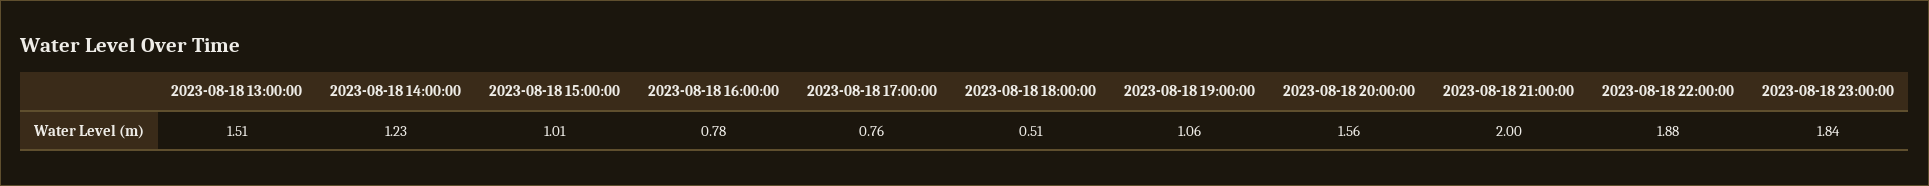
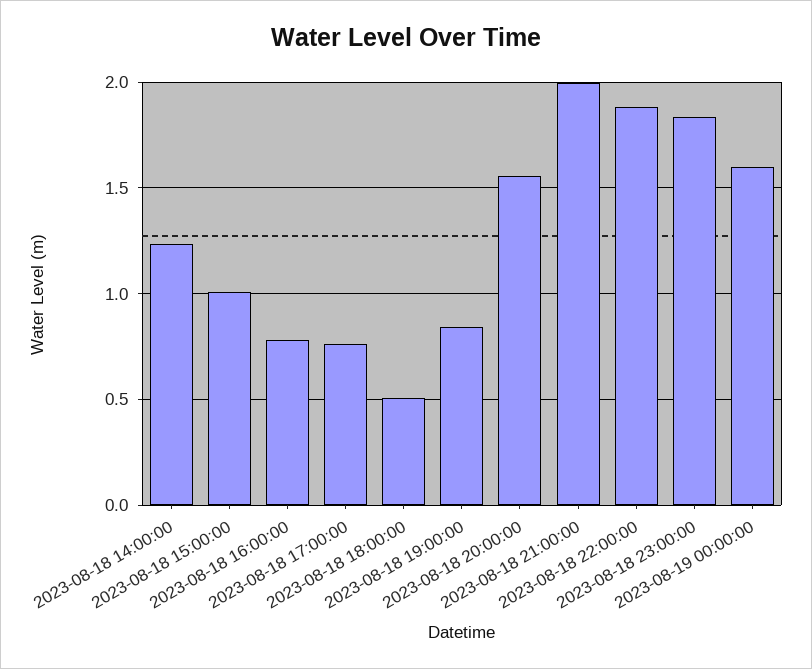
2023-08-18 13:00:00: 1.51 -> none
2023-08-18 19:00:00: 1.06 -> 0.85
2023-08-19 00:00:00: none -> 1.6

